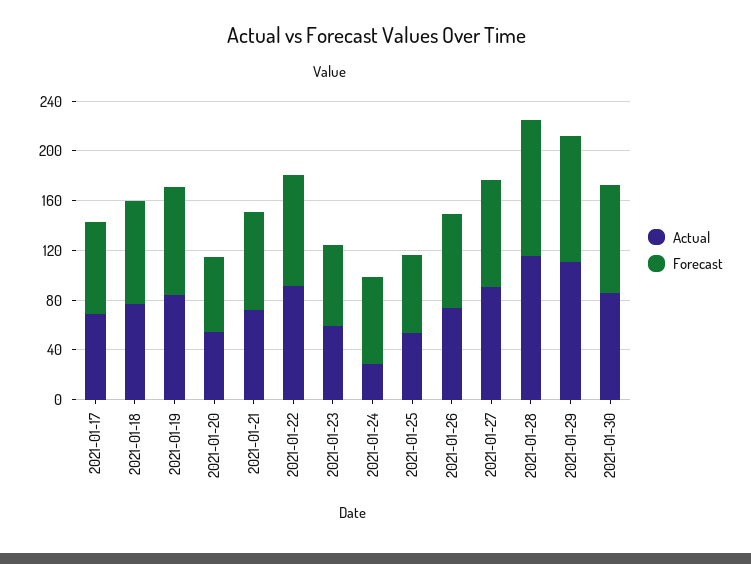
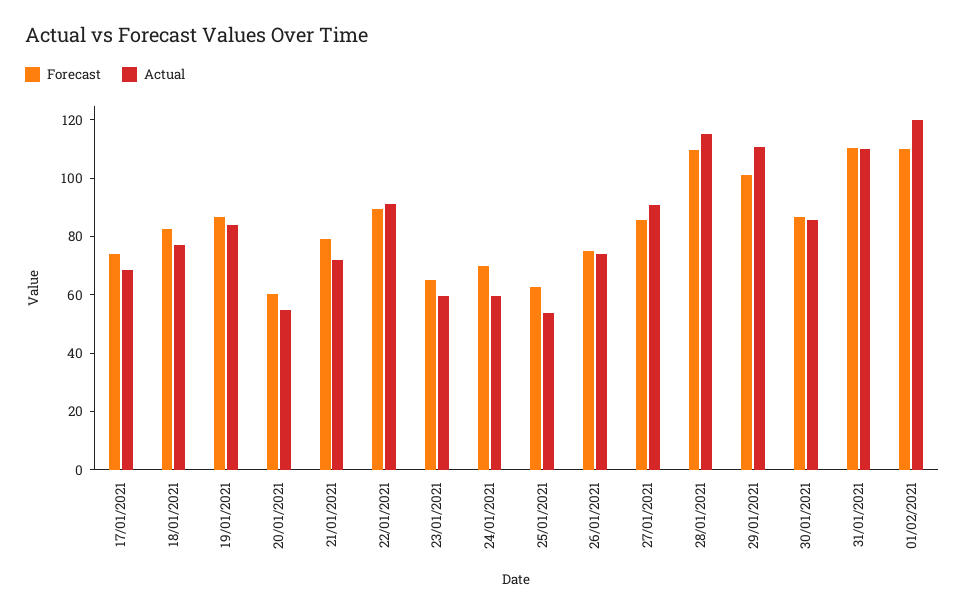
Actual, 2021-01-24: 30 -> 60
Forecast, 31/01/2021: none -> 110
Actual, 31/01/2021: none -> 110
Forecast, 01/02/2021: none -> 110
Actual, 01/02/2021: none -> 120

